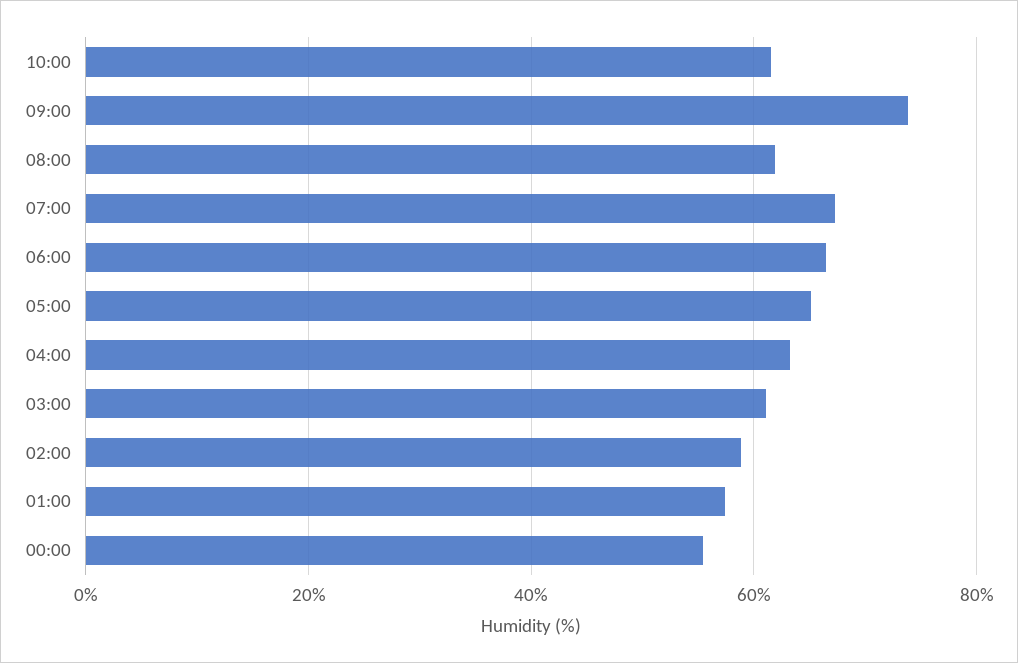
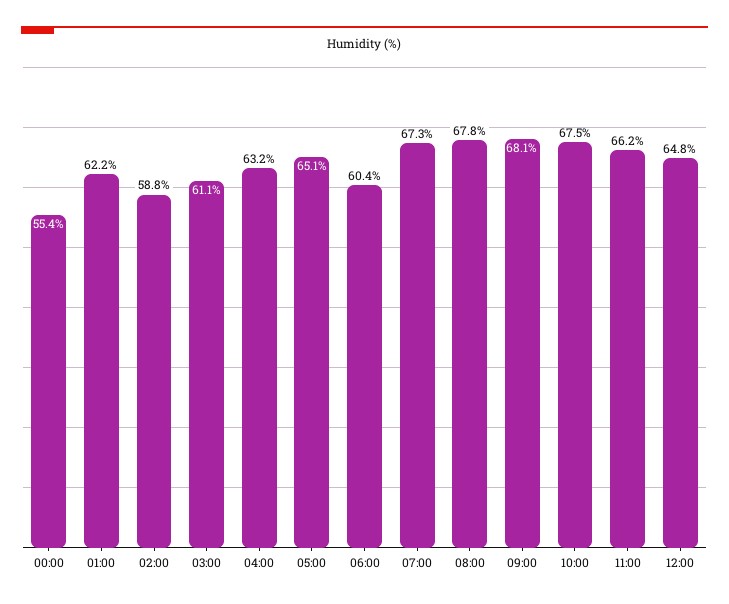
10:00: 62 -> 67.5
09:00: 74 -> 68.1
08:00: 62 -> 67.8
06:00: 66 -> 60.4
01:00: 58 -> 62.2
11:00: none -> 66.2
12:00: none -> 64.8

